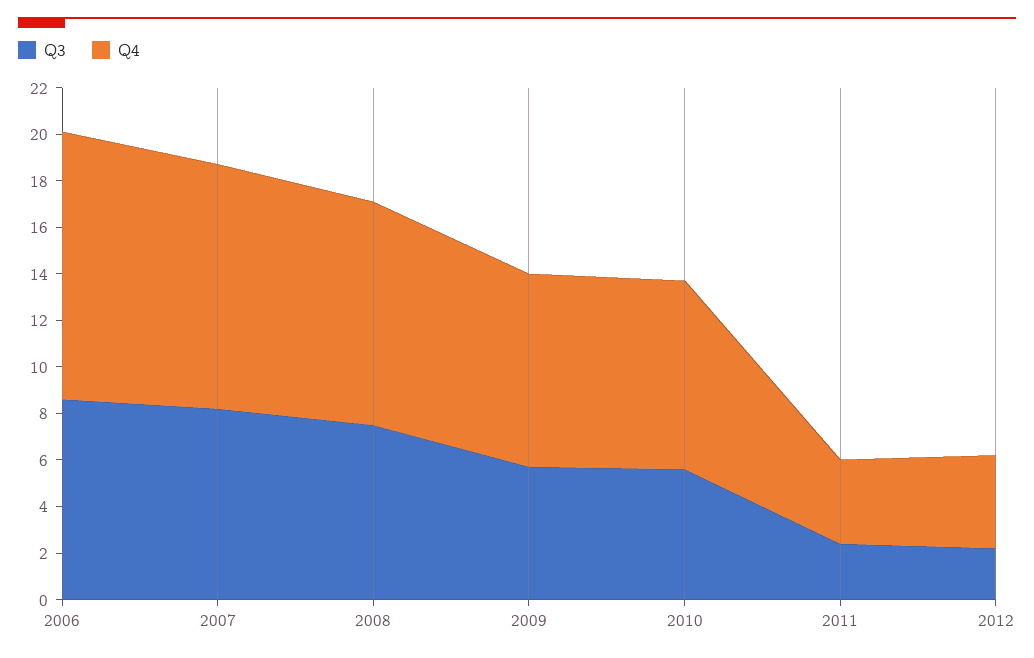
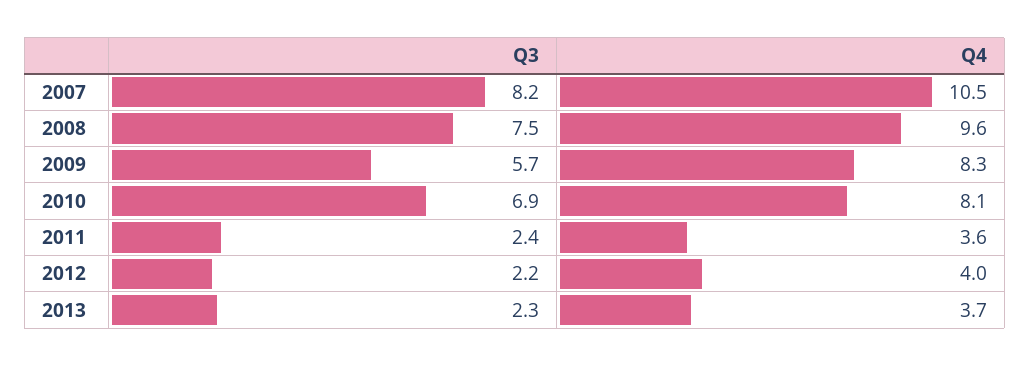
Q3, 2006: 8.5 -> none
Q4, 2006: 11.5 -> none
Q3, 2010: 5.5 -> 6.9
Q3, 2013: none -> 2.3
Q4, 2013: none -> 3.7

